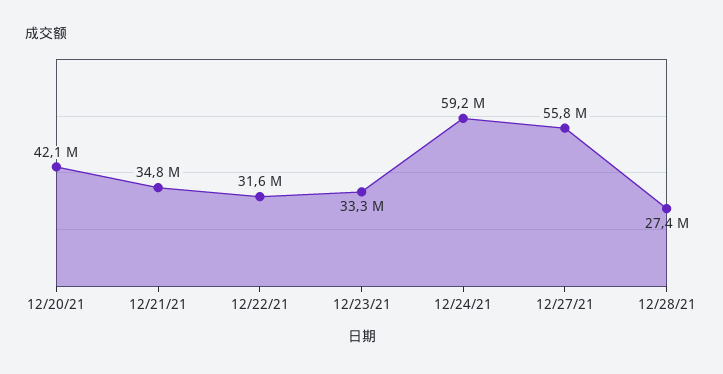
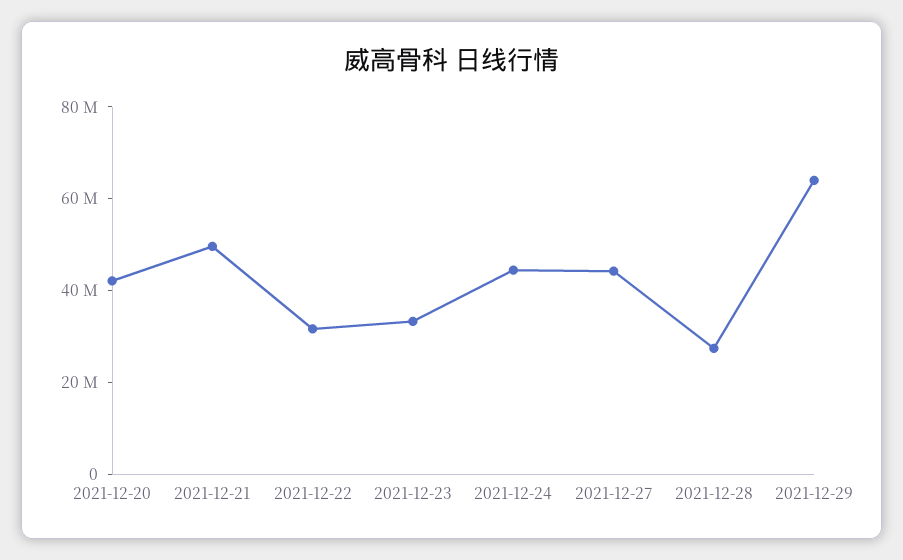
12/21/21: 34800000 -> 50000000
12/24/21: 59200000 -> 45000000
12/27/21: 55800000 -> 45000000
2021-12-29: none -> 65000000

